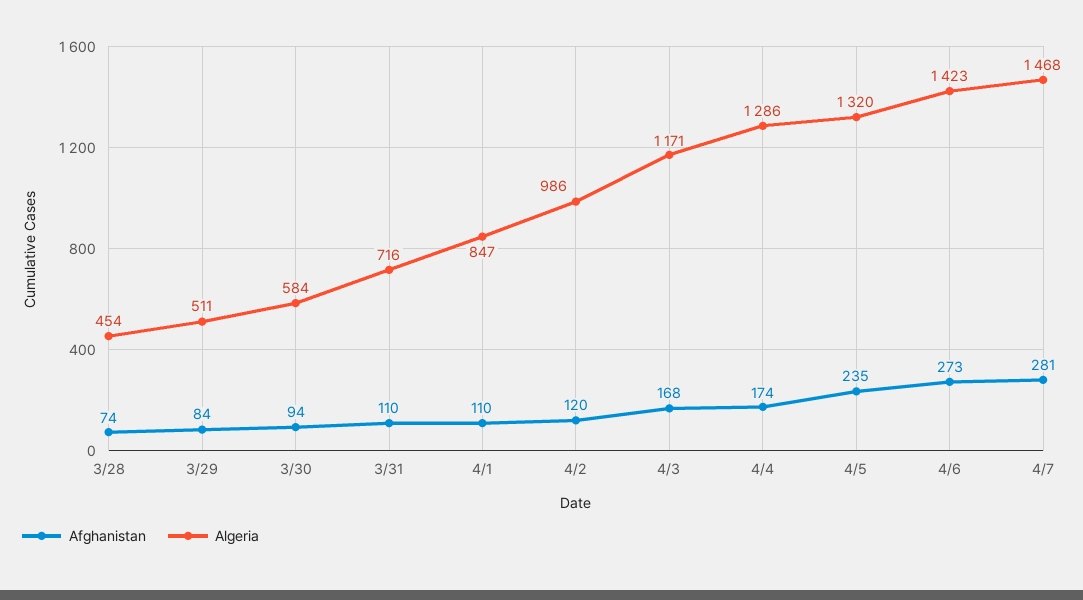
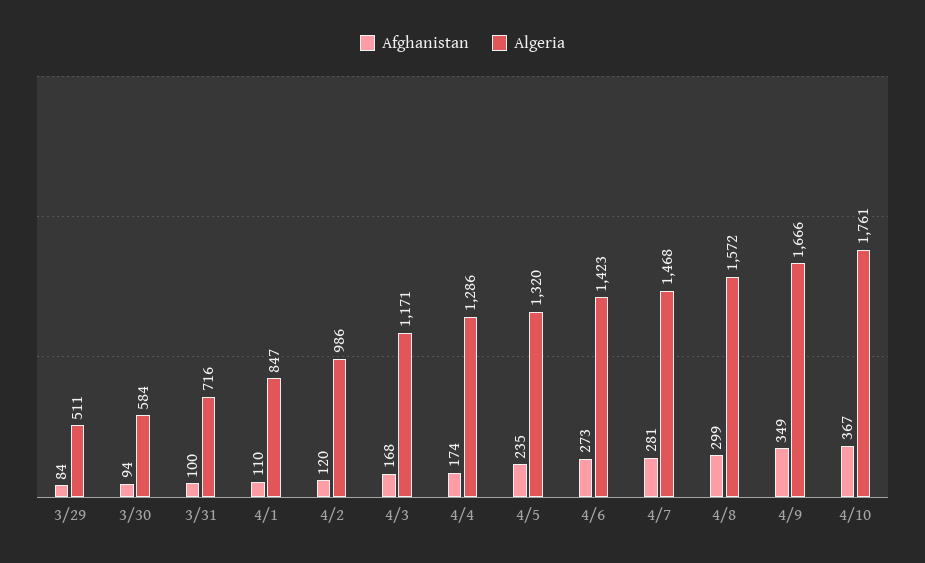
Afghanistan, 3/28: 74 -> none
Algeria, 3/28: 454 -> none
Afghanistan, 3/31: 110 -> 100
Afghanistan, 4/8: none -> 299
Algeria, 4/8: none -> 1572
Afghanistan, 4/9: none -> 349
Algeria, 4/9: none -> 1666
Afghanistan, 4/10: none -> 367
Algeria, 4/10: none -> 1761

